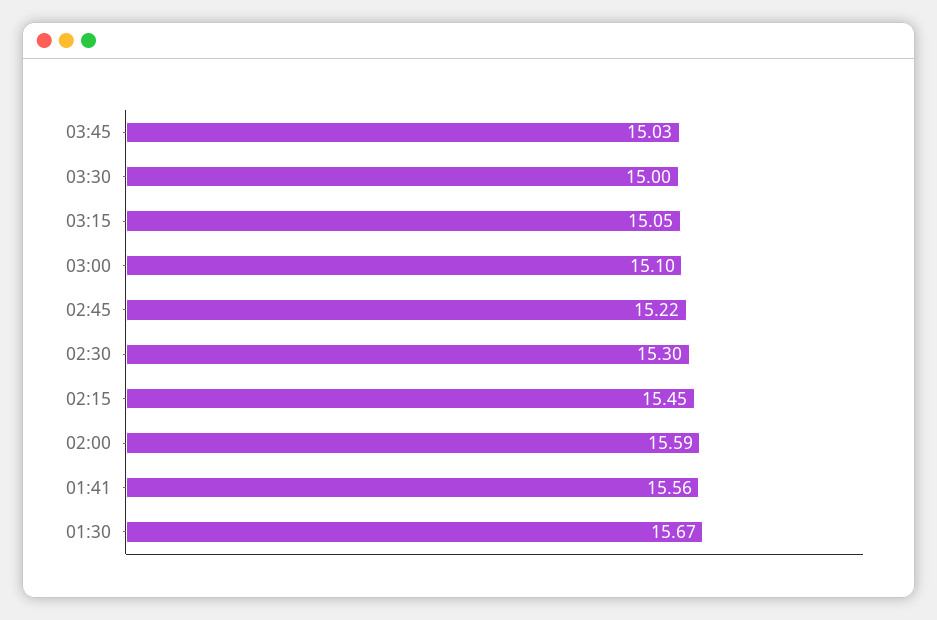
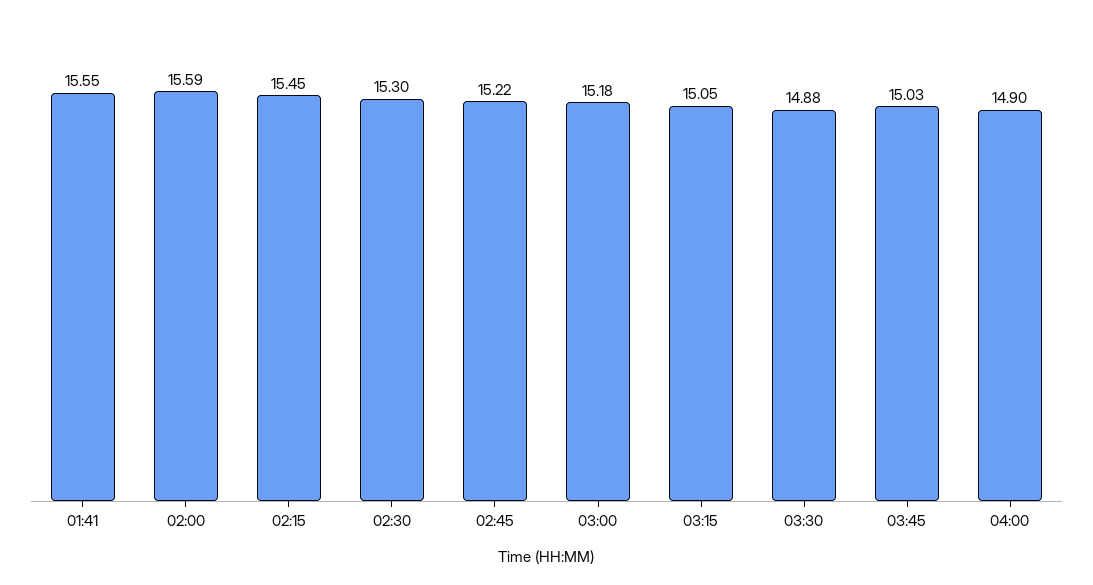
03:30: 15 -> 14.88
03:00: 15.1 -> 15.18
01:41: 15.56 -> 15.55
01:30: 15.67 -> none
04:00: none -> 14.9

